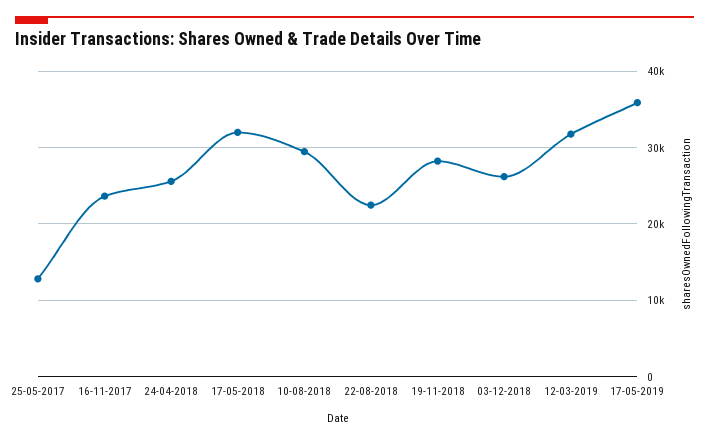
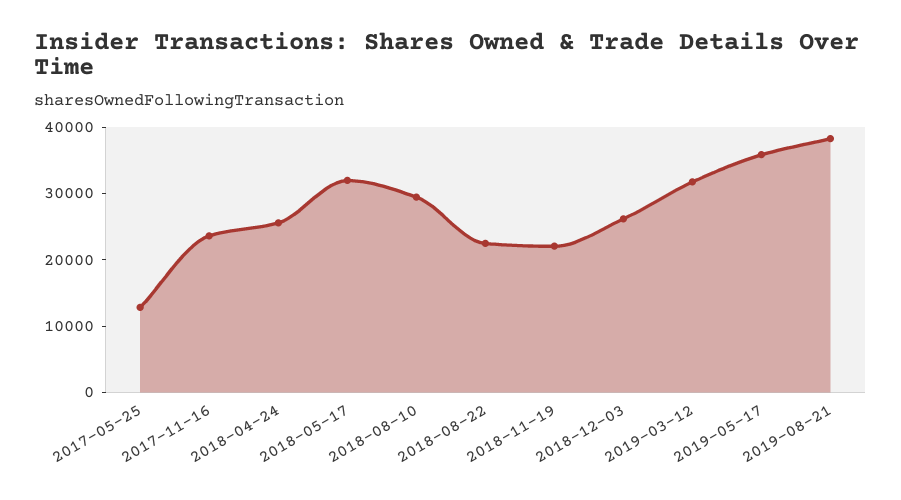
19-11-2018: 28000 -> 22000
2019-08-21: none -> 38000

